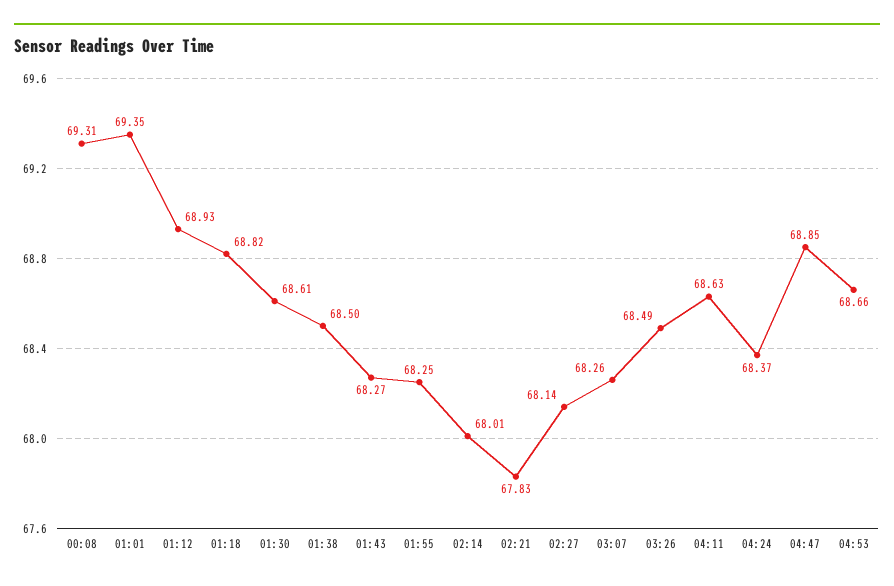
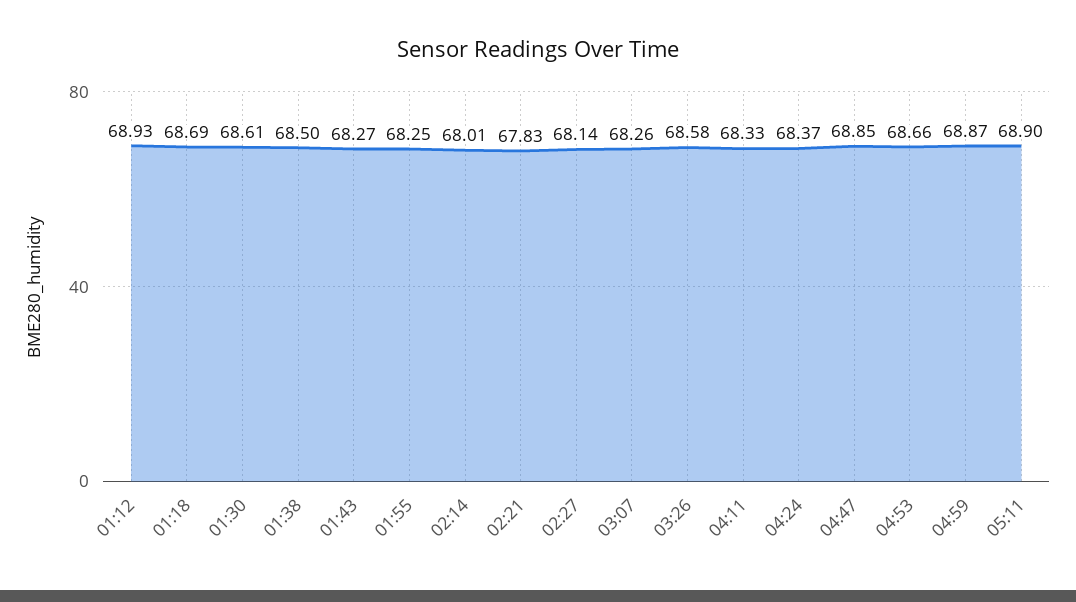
00:08: 69.31 -> none
01:01: 69.35 -> none
01:18: 68.82 -> 68.69
03:26: 68.49 -> 68.58
04:11: 68.63 -> 68.33
04:59: none -> 68.87
05:11: none -> 68.9

